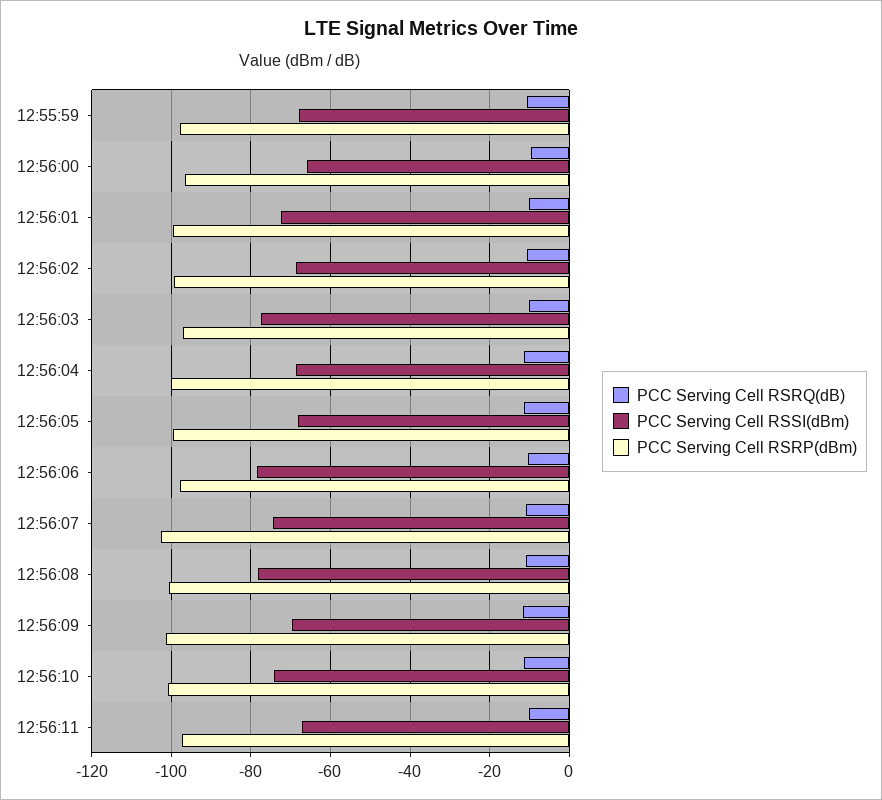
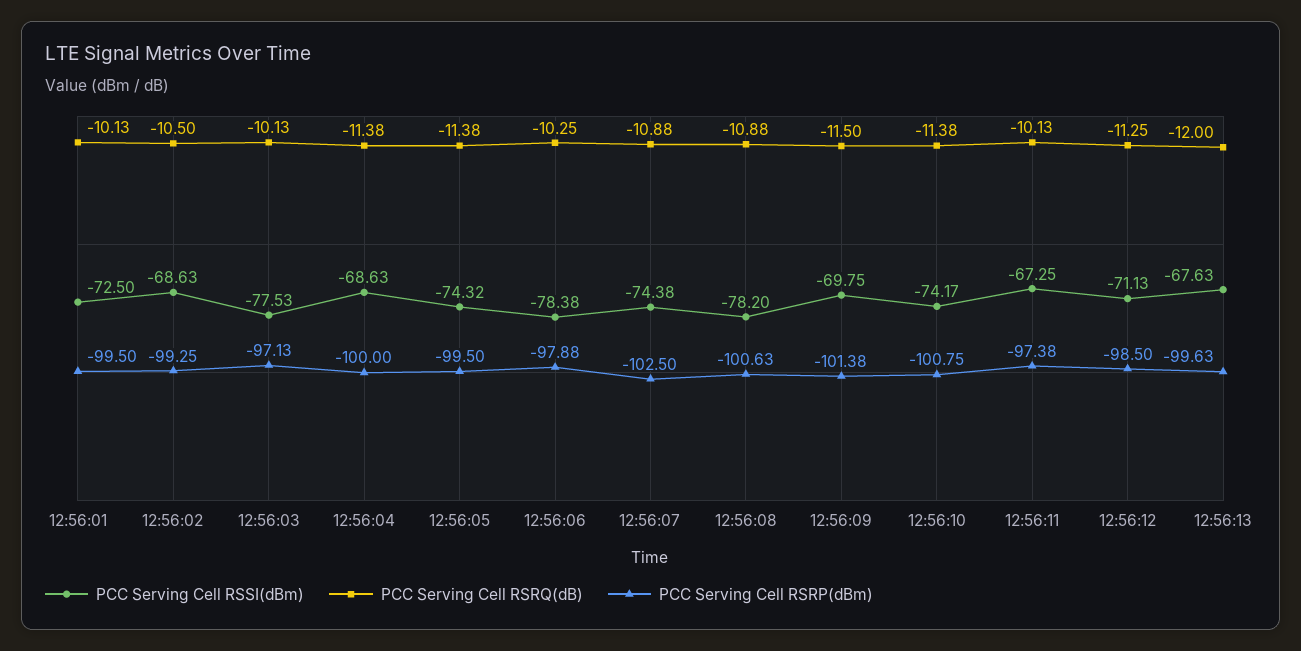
PCC Serving Cell RSRQ(dB), 12:55:59: -10 -> none
PCC Serving Cell RSSI(dBm), 12:55:59: -68 -> none
PCC Serving Cell RSRP(dBm), 12:55:59: -98 -> none
PCC Serving Cell RSRQ(dB), 12:56:00: -10 -> none
PCC Serving Cell RSSI(dBm), 12:56:00: -66 -> none
PCC Serving Cell RSRP(dBm), 12:56:00: -96 -> none
PCC Serving Cell RSSI(dBm), 12:56:05: -68 -> -74.32
PCC Serving Cell RSSI(dBm), 12:56:12: none -> -71.13
PCC Serving Cell RSRQ(dB), 12:56:12: none -> -11.25
PCC Serving Cell RSRP(dBm), 12:56:12: none -> -98.5
PCC Serving Cell RSSI(dBm), 12:56:13: none -> -67.63
PCC Serving Cell RSRQ(dB), 12:56:13: none -> -12
PCC Serving Cell RSRP(dBm), 12:56:13: none -> -99.63

